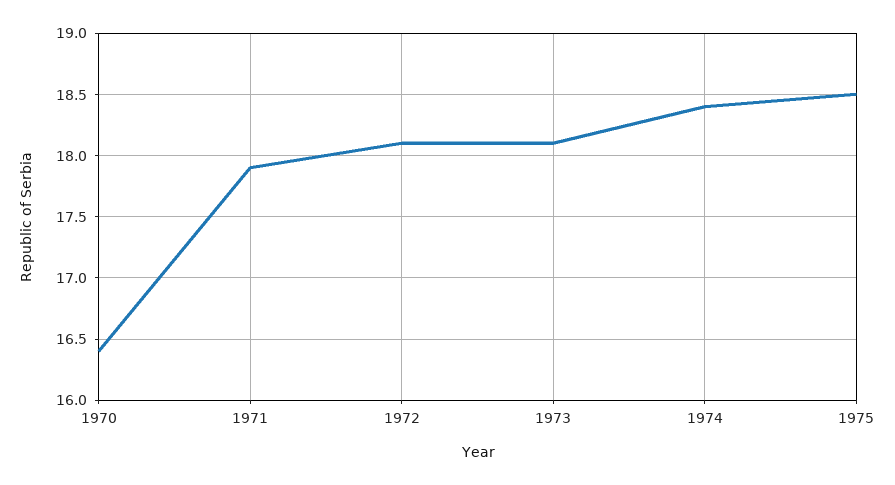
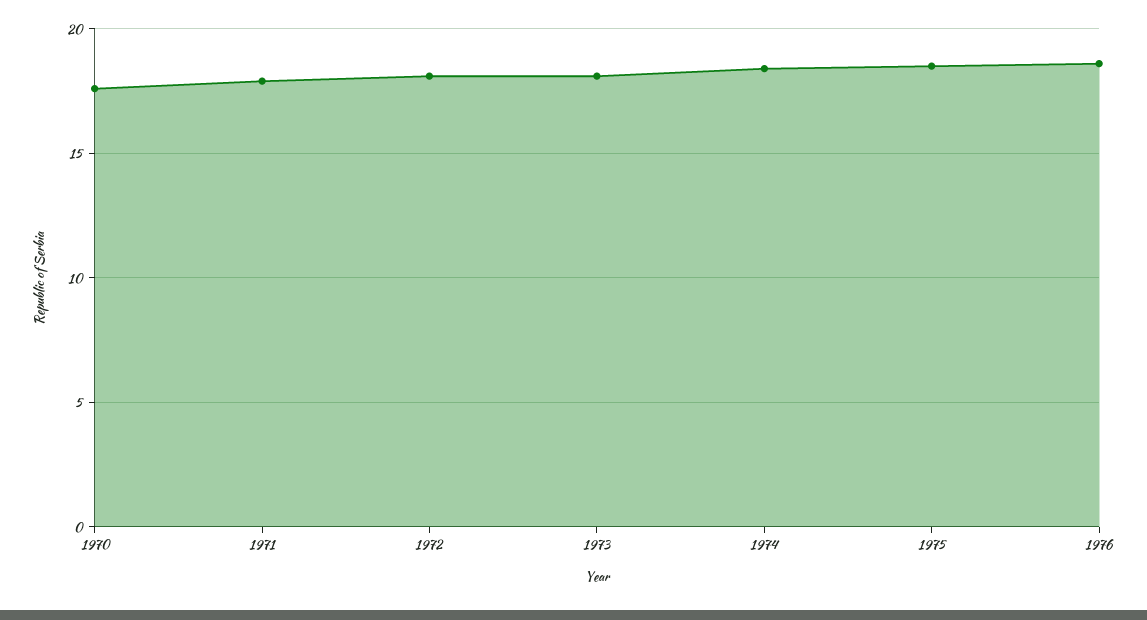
1970: 16.4 -> 17.5
1976: none -> 18.5

